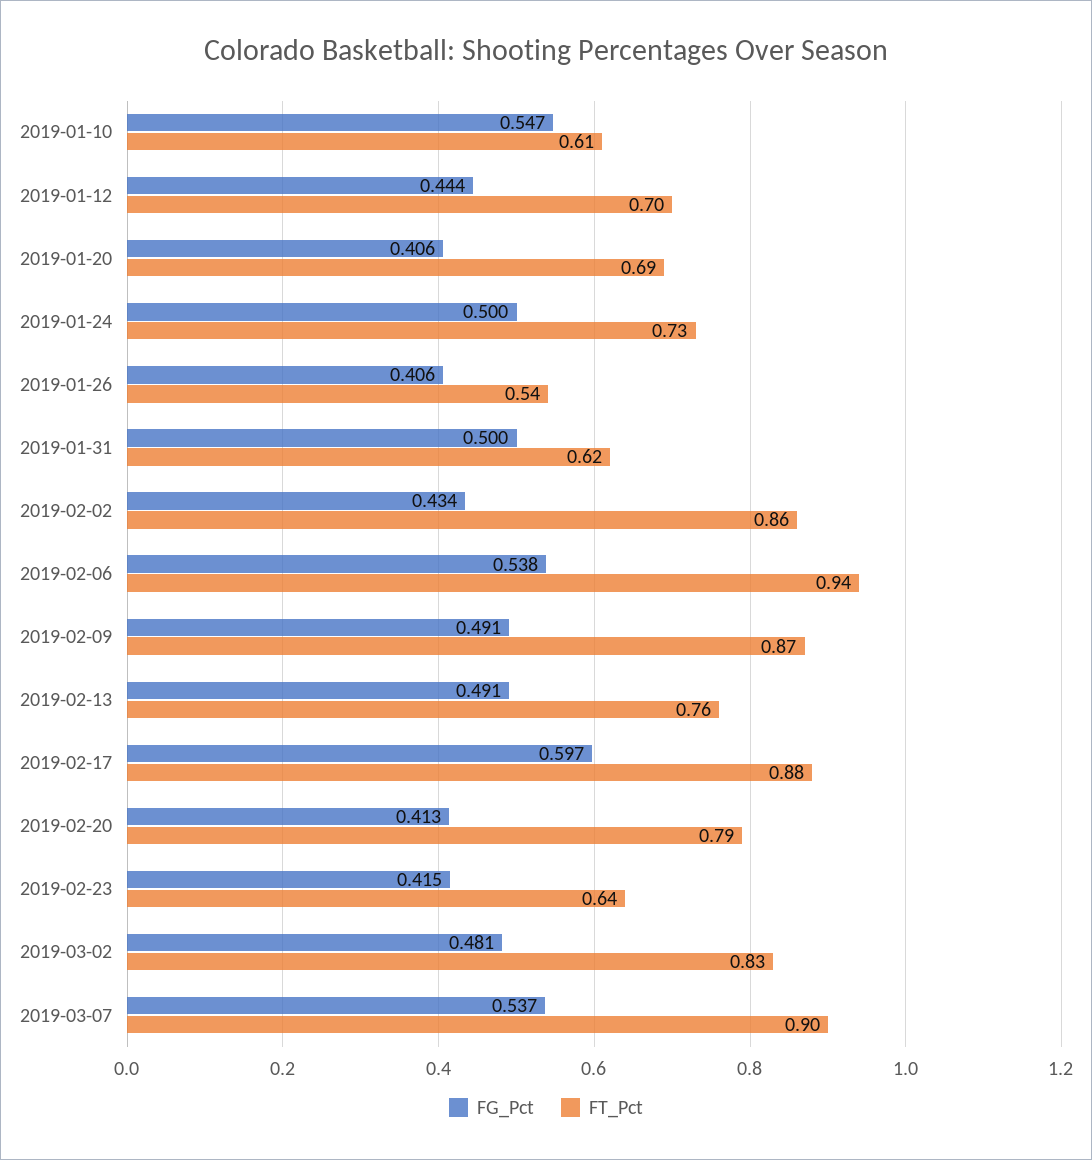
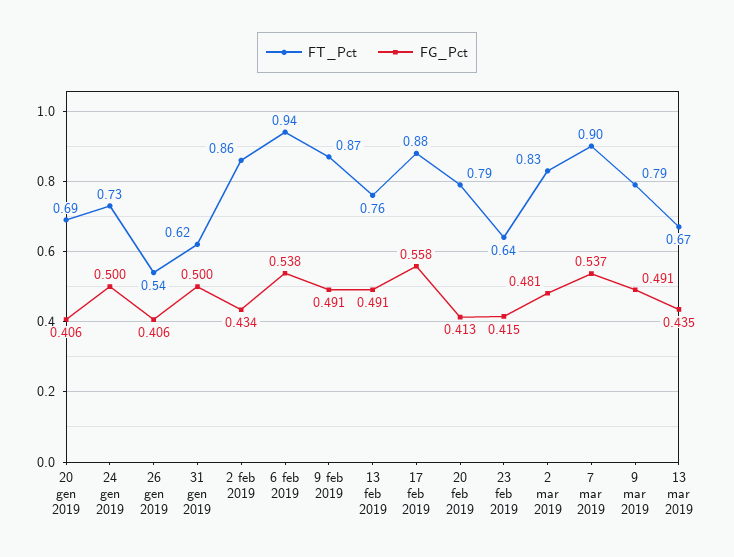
FG_Pct, 2019-01-10: 0.547 -> none
FT_Pct, 2019-01-10: 0.61 -> none
FG_Pct, 2019-01-12: 0.444 -> none
FT_Pct, 2019-01-12: 0.7 -> none
FG_Pct, 2019-02-17: 0.597 -> 0.558
FT_Pct, 9 mar 2019: none -> 0.79
FG_Pct, 9 mar 2019: none -> 0.491
FT_Pct, 13 mar 2019: none -> 0.67
FG_Pct, 13 mar 2019: none -> 0.435

